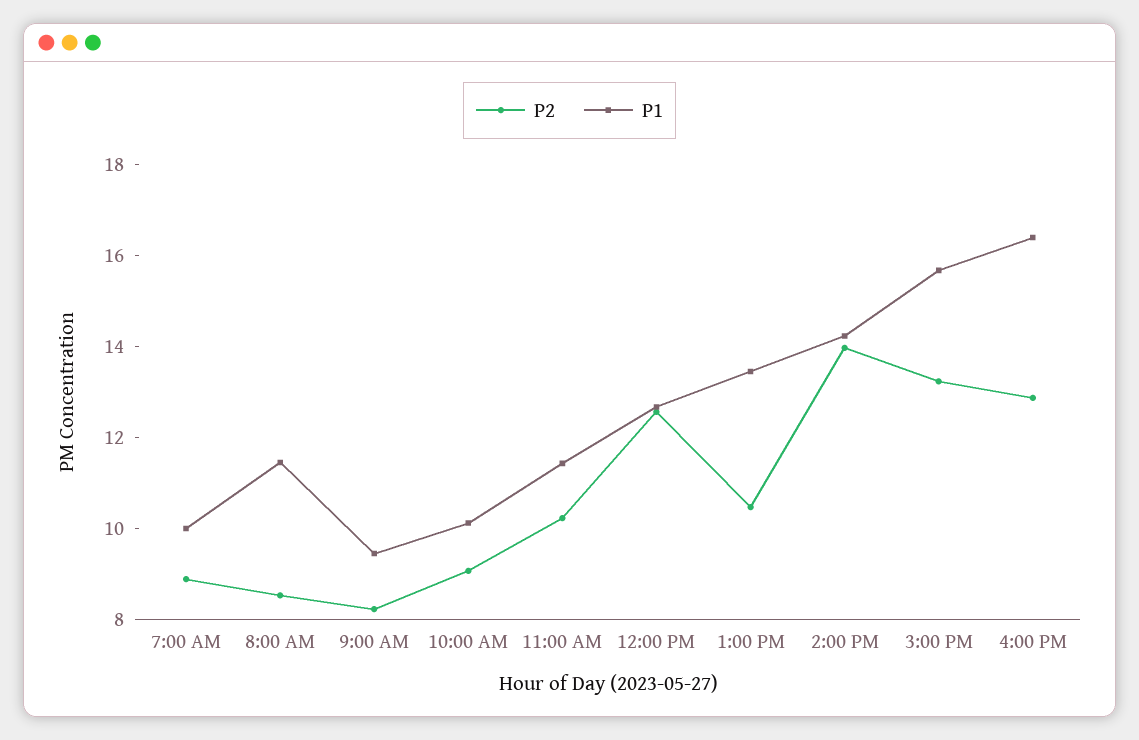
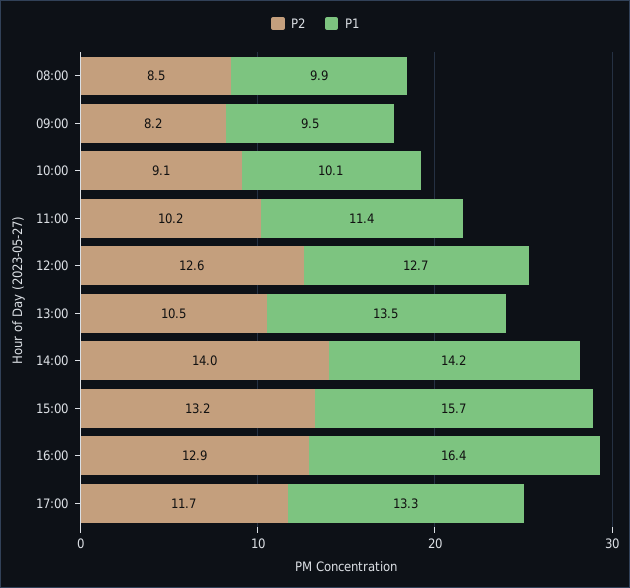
P2, 7:00 AM: 9 -> none
P1, 7:00 AM: 10 -> none
P1, 8:00 AM: 11.5 -> 9.9
P2, 17:00: none -> 11.7
P1, 17:00: none -> 13.3

